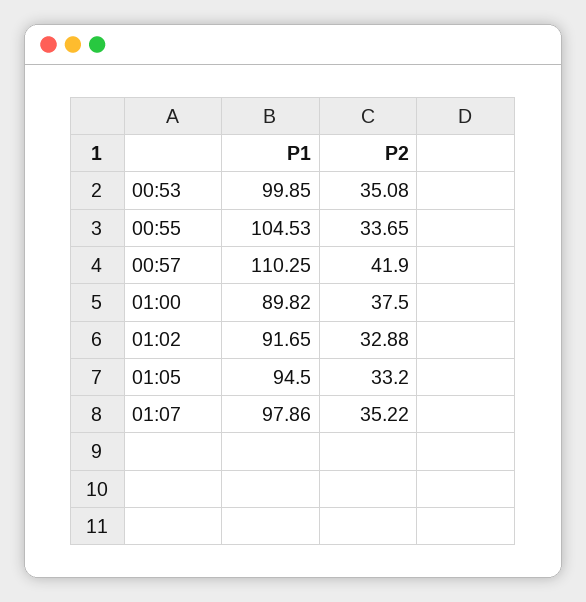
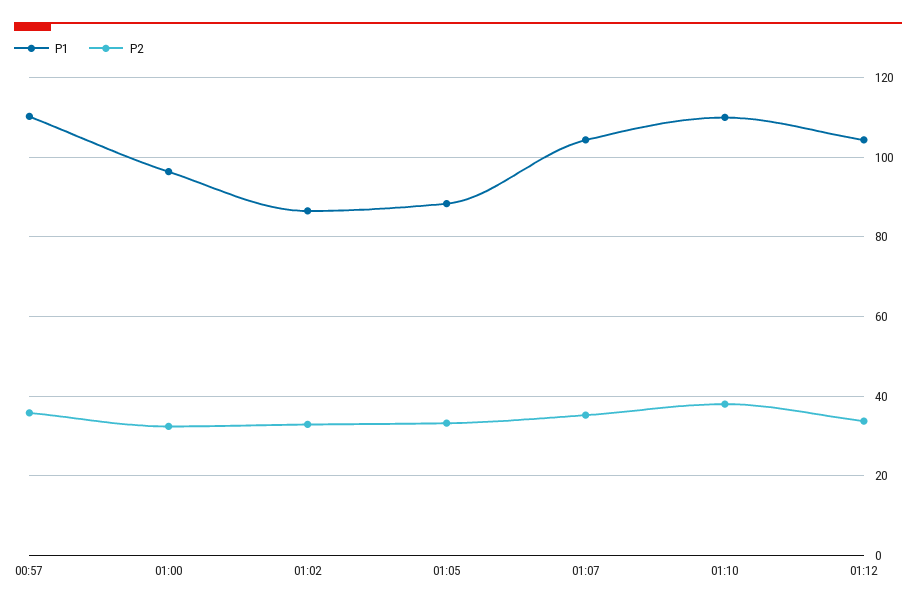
P1, 00:53: 99.85 -> none
P2, 00:53: 35.08 -> none
P1, 00:55: 104.53 -> none
P2, 00:55: 33.65 -> none
P2, 00:57: 41.9 -> 36
P1, 01:00: 89.82 -> 96
P2, 01:00: 37.5 -> 32
P1, 01:02: 91.65 -> 86
P1, 01:05: 94.5 -> 88
P1, 01:07: 97.86 -> 104
P1, 01:10: none -> 110
P2, 01:10: none -> 38
P1, 01:12: none -> 104
P2, 01:12: none -> 34

